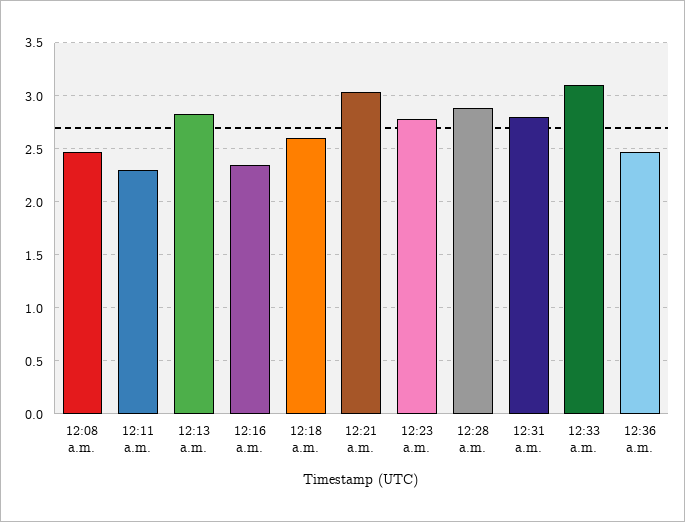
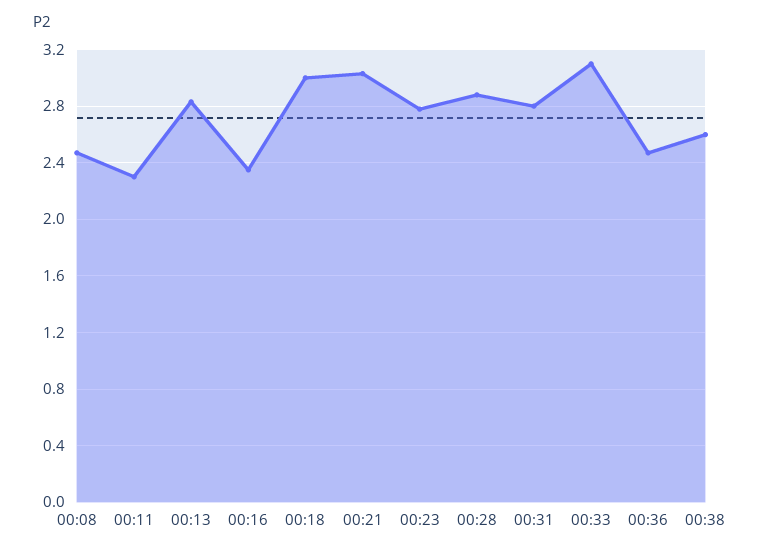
12:18 a.m.: 2.6 -> 3
00:38: none -> 2.6

